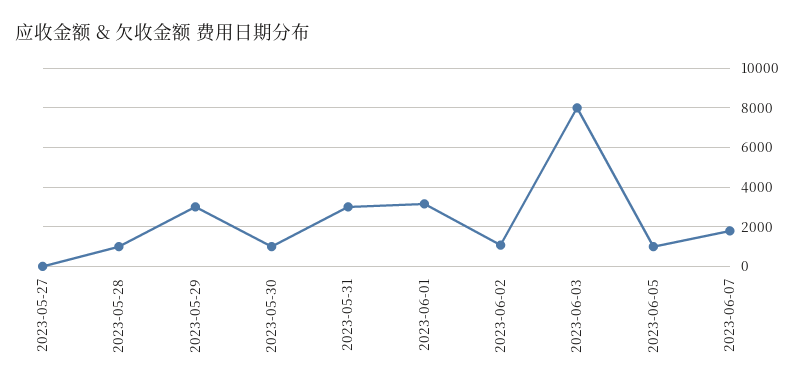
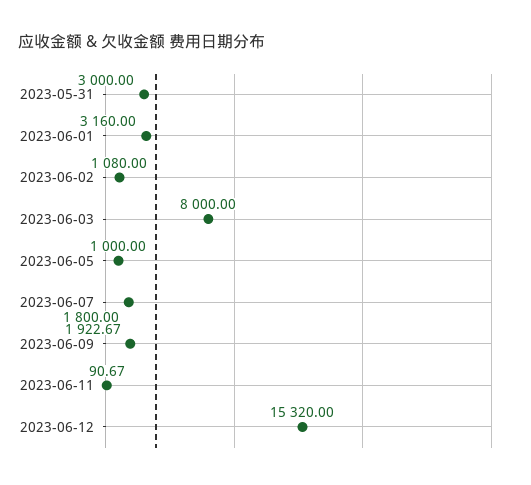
2023-05-27: 0 -> none
2023-05-28: 1000 -> none
2023-05-29: 3000 -> none
2023-05-30: 1000 -> none
2023-06-09: none -> 1922.67
2023-06-11: none -> 90.67
2023-06-12: none -> 15320

